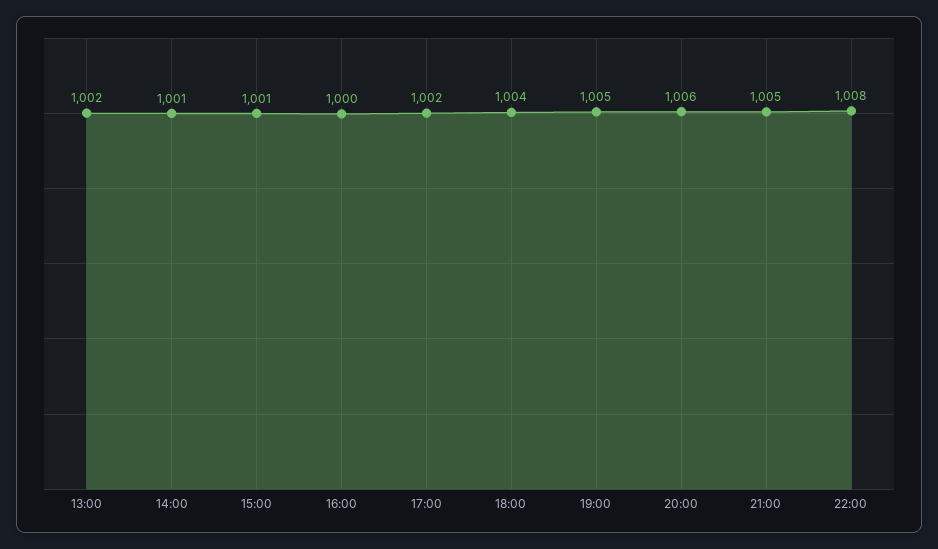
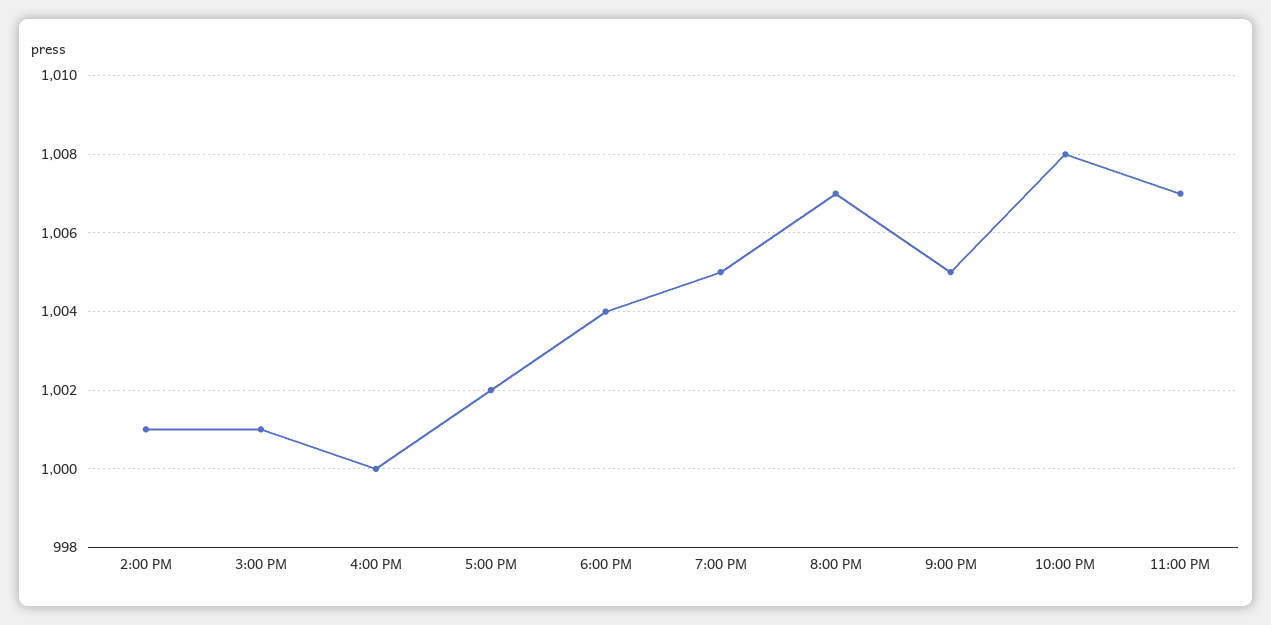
13:00: 1002 -> none
20:00: 1006 -> 1007
11:00 PM: none -> 1007

